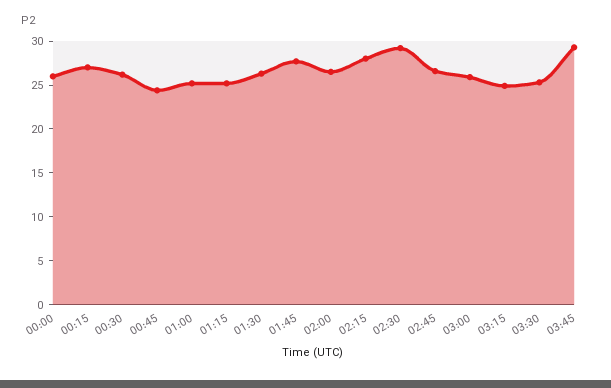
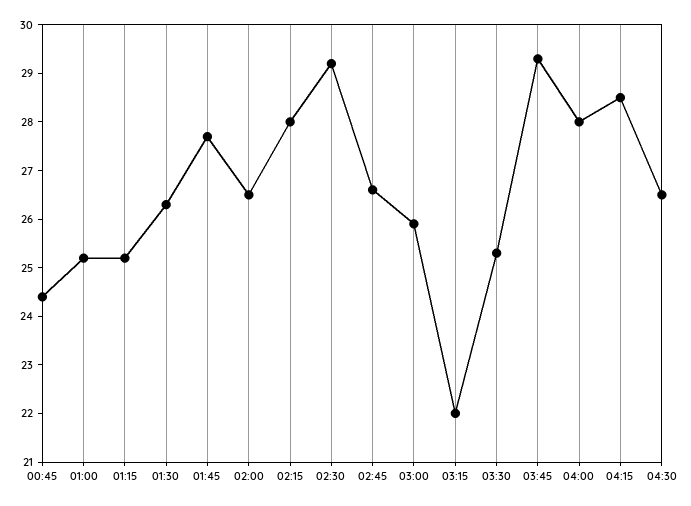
00:00: 26 -> none
00:15: 27 -> none
00:30: 26 -> none
03:15: 25 -> 22
04:00: none -> 28
04:15: none -> 28.5
04:30: none -> 26.5

